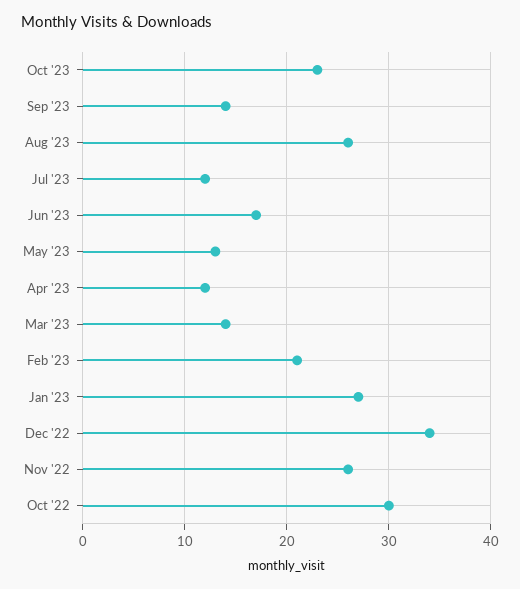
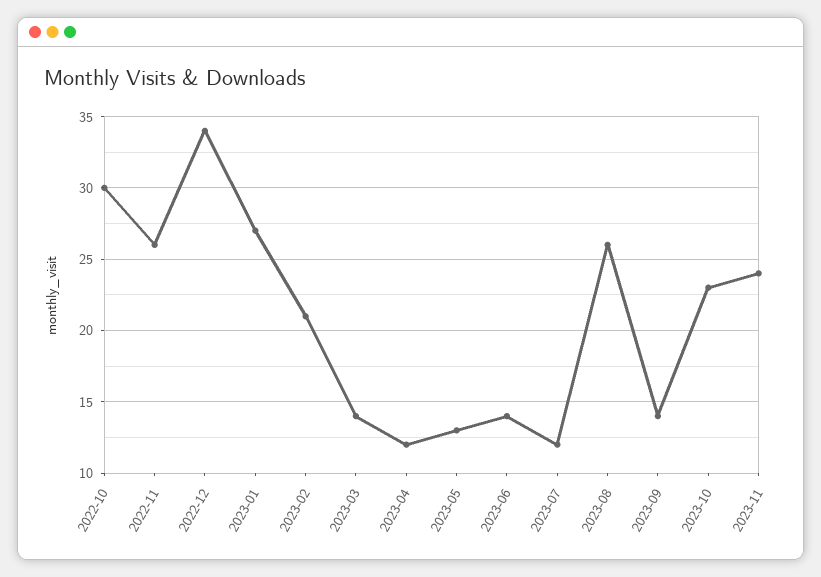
Jun '23: 17 -> 14
2023-11: none -> 24

